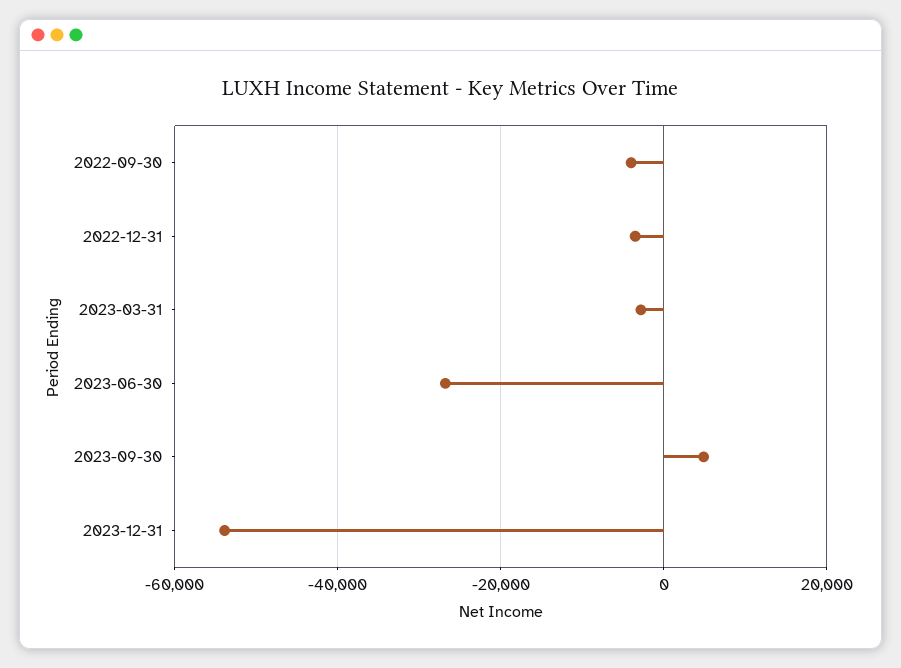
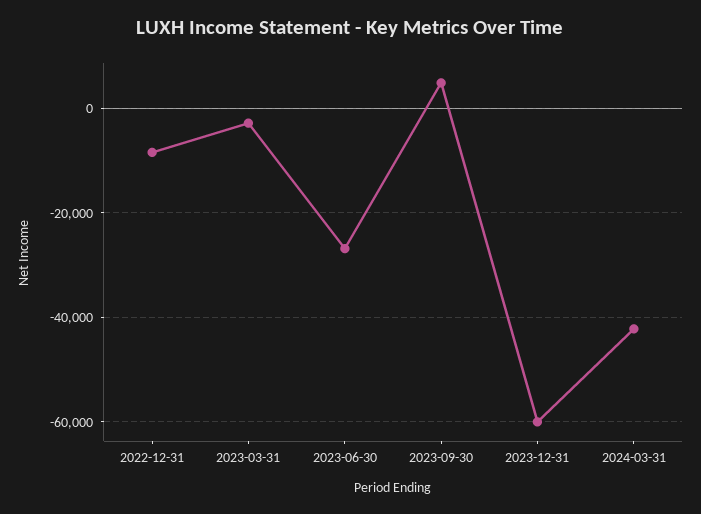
2022-09-30: -4000 -> none
2022-12-31: -4000 -> -8000
2023-12-31: -54000 -> -60000
2024-03-31: none -> -42000

